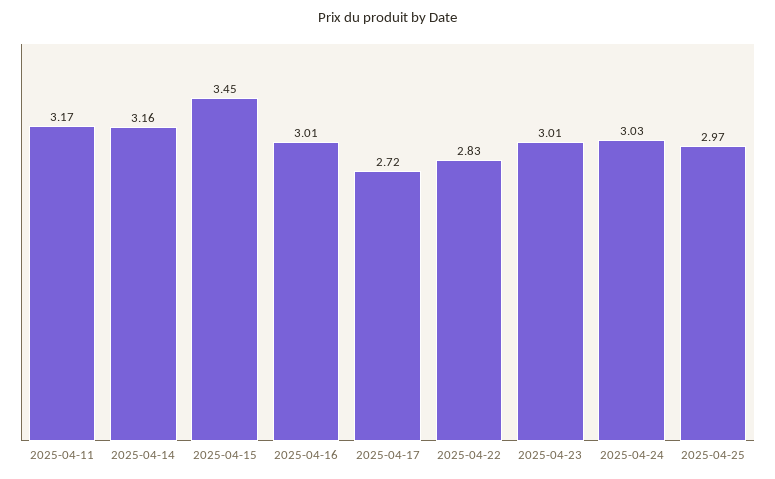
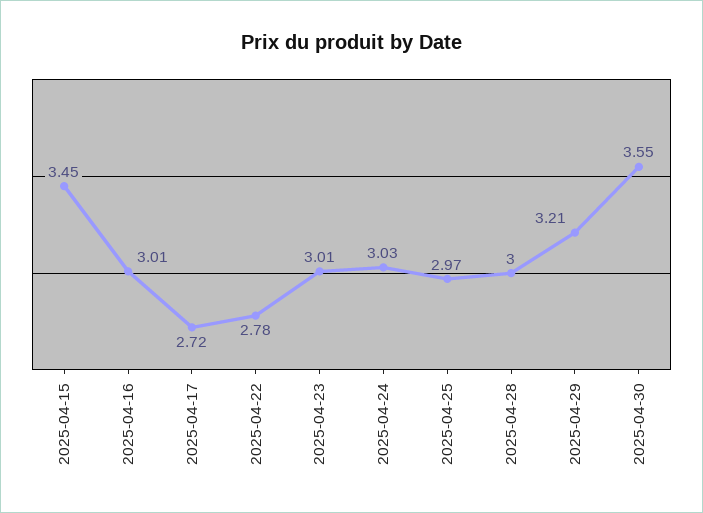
2025-04-11: 3.17 -> none
2025-04-14: 3.16 -> none
2025-04-22: 2.83 -> 2.78
2025-04-28: none -> 3
2025-04-29: none -> 3.21
2025-04-30: none -> 3.55

